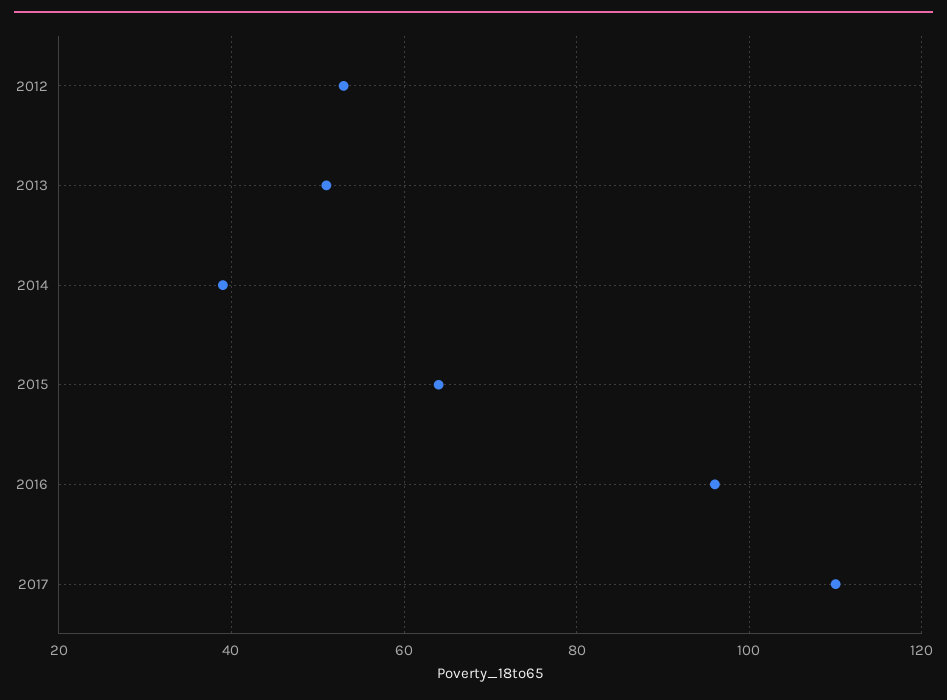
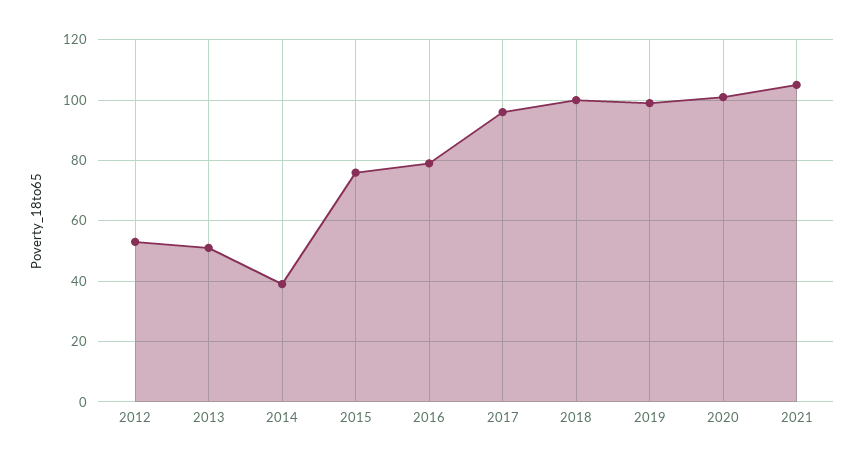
2015: 65 -> 75
2016: 95 -> 80
2017: 110 -> 95
2018: none -> 100
2019: none -> 100
2020: none -> 100
2021: none -> 105

